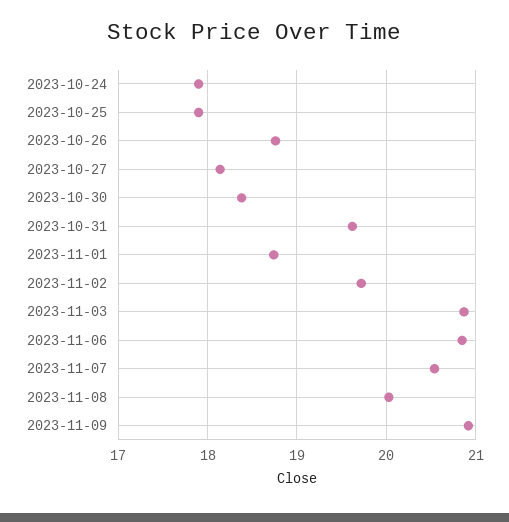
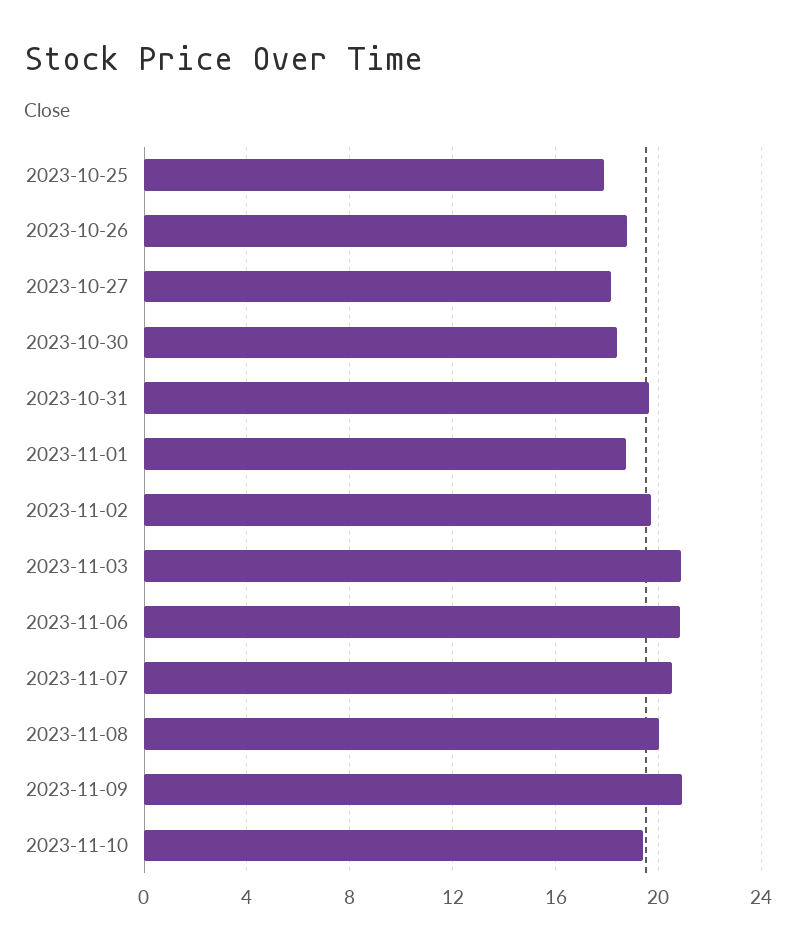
2023-10-24: 17.9 -> none
2023-11-10: none -> 19.5

